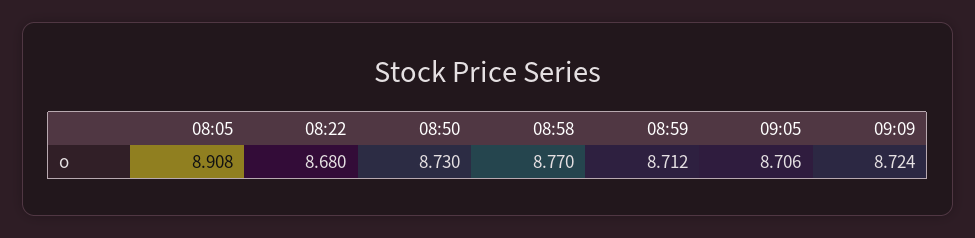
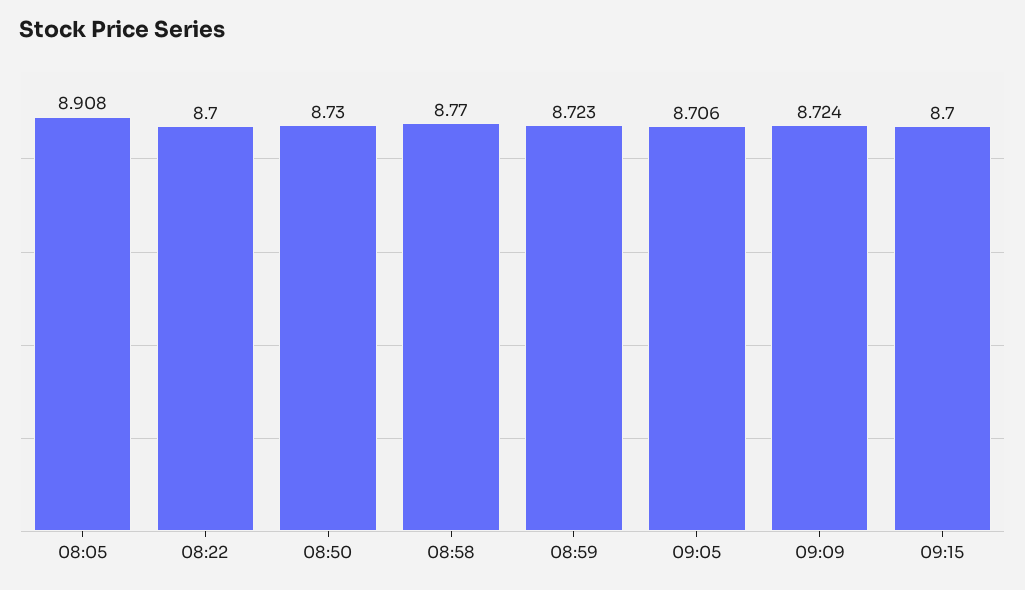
08:22: 8.68 -> 8.7
08:59: 8.712 -> 8.723
09:15: none -> 8.7

